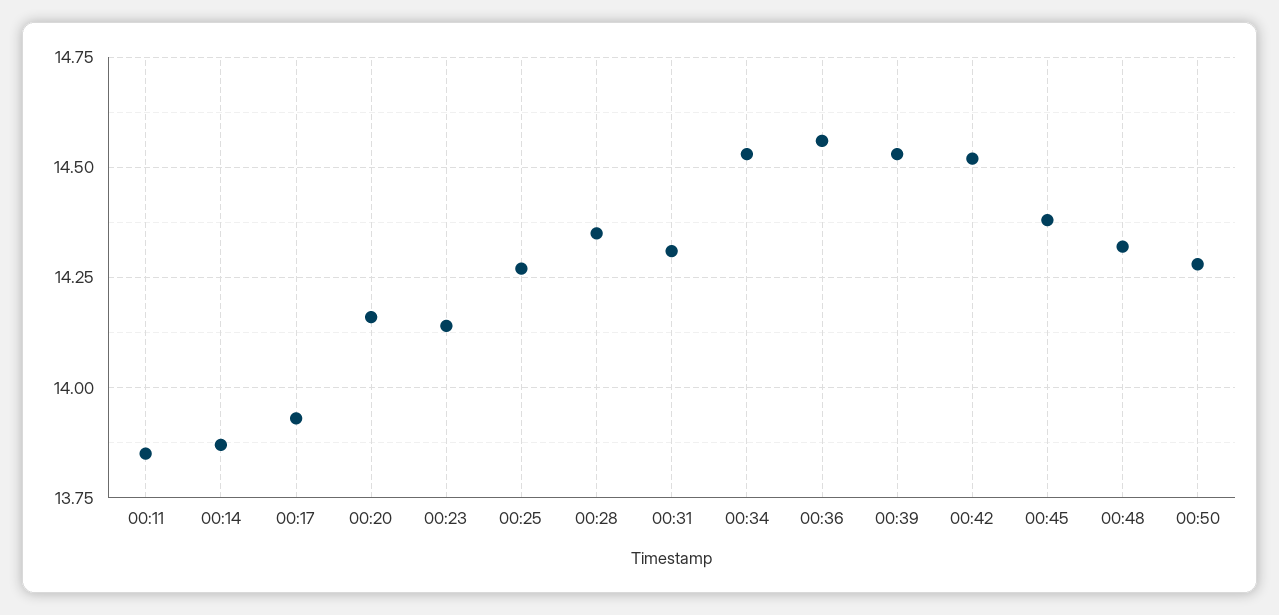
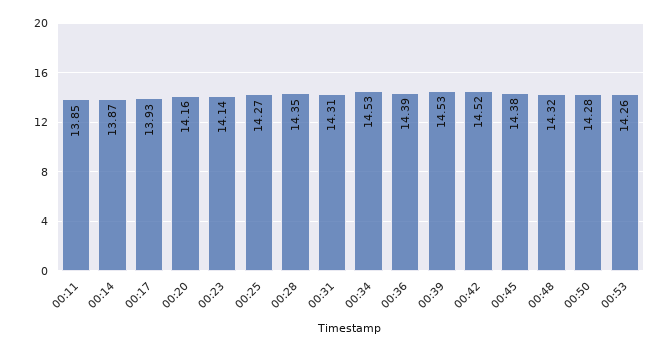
00:36: 14.55 -> 14.39
00:53: none -> 14.26

